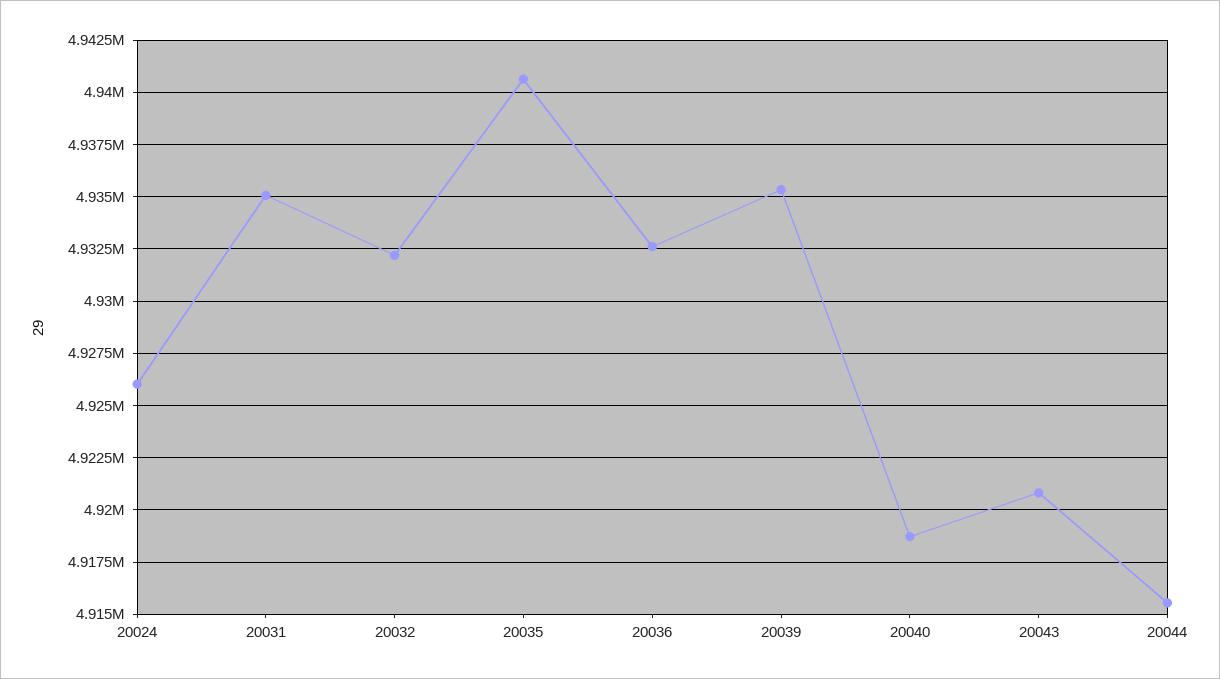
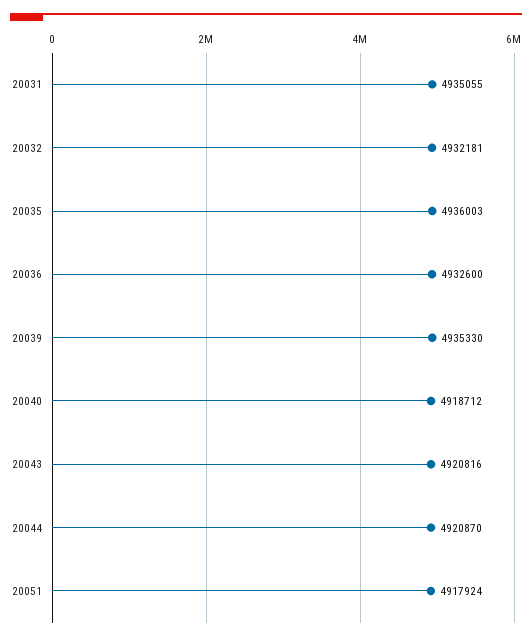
20024: 4926000 -> none
20035: 4940500 -> 4936003
20044: 4915500 -> 4920870
20051: none -> 4917924

